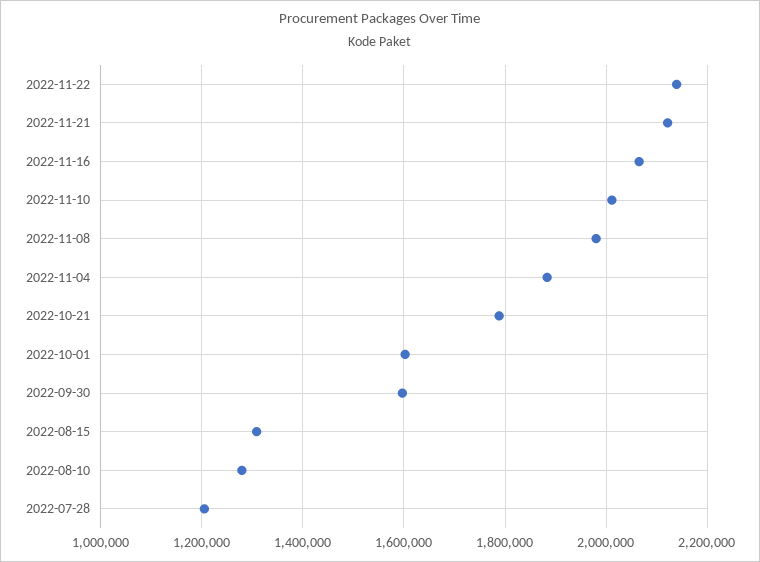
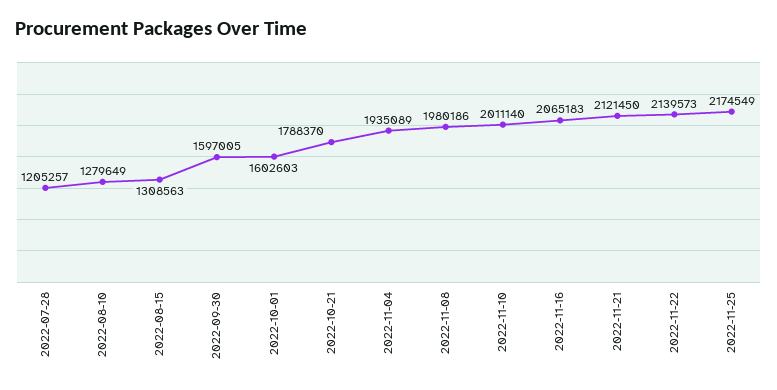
2022-11-04: 1880000 -> 1935089
2022-11-25: none -> 2174549

